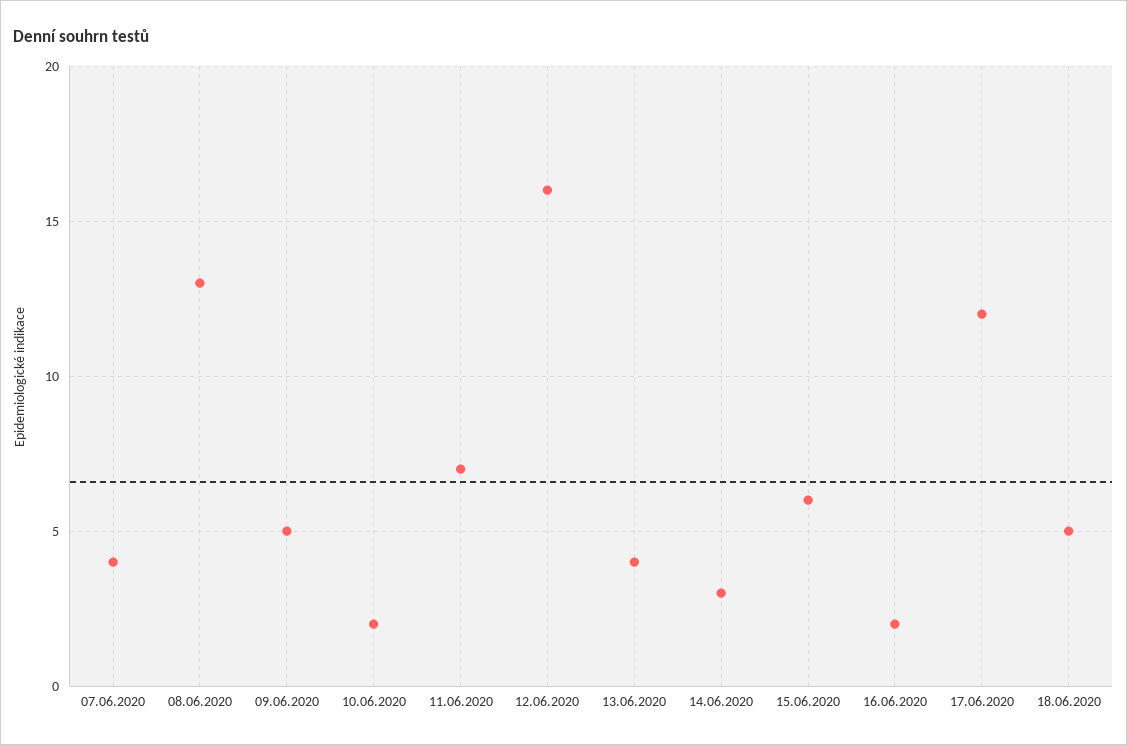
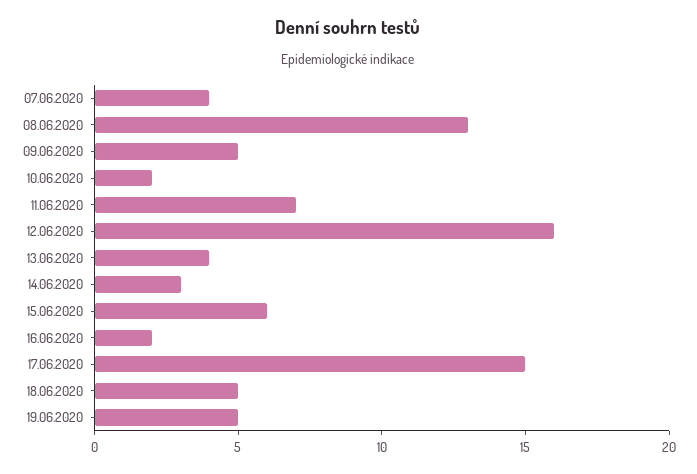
17.06.2020: 12 -> 15
19.06.2020: none -> 5

